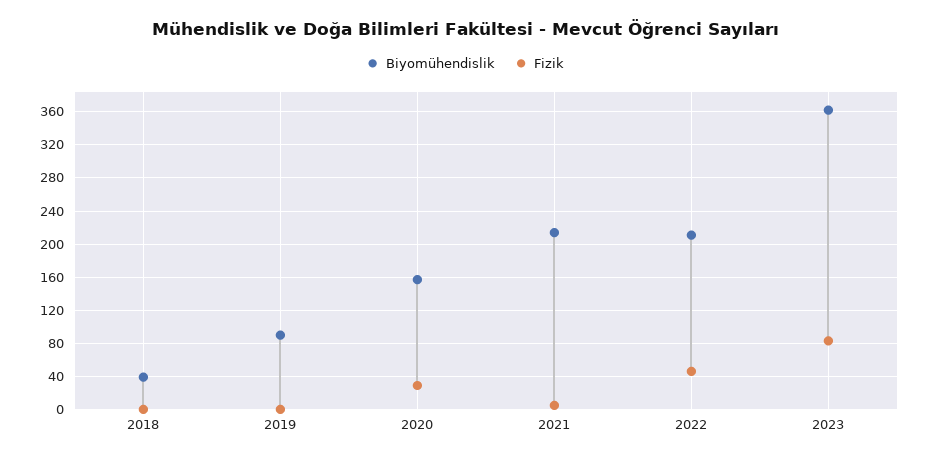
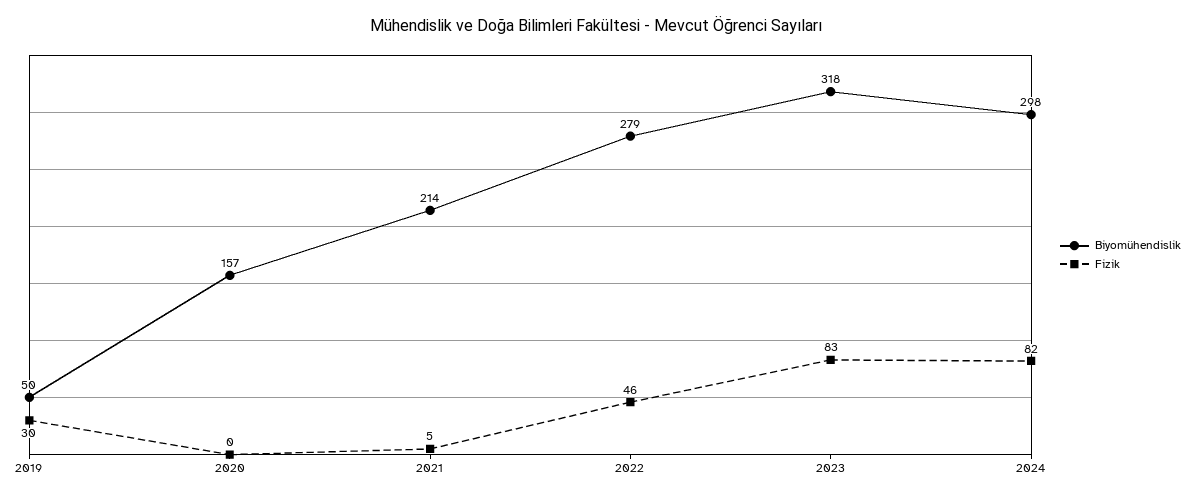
Biyomühendislik, 2018: 40 -> none
Fizik, 2018: 0 -> none
Biyomühendislik, 2019: 90 -> 50
Fizik, 2019: 0 -> 30
Fizik, 2020: 30 -> 0
Biyomühendislik, 2022: 210 -> 279
Biyomühendislik, 2023: 360 -> 318
Biyomühendislik, 2024: none -> 298
Fizik, 2024: none -> 82

